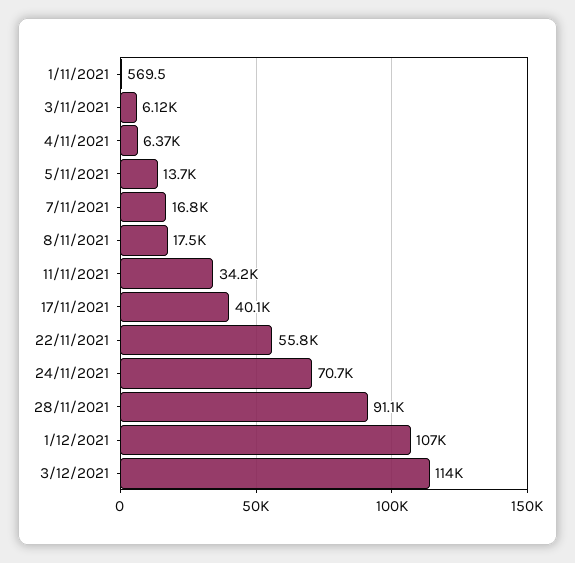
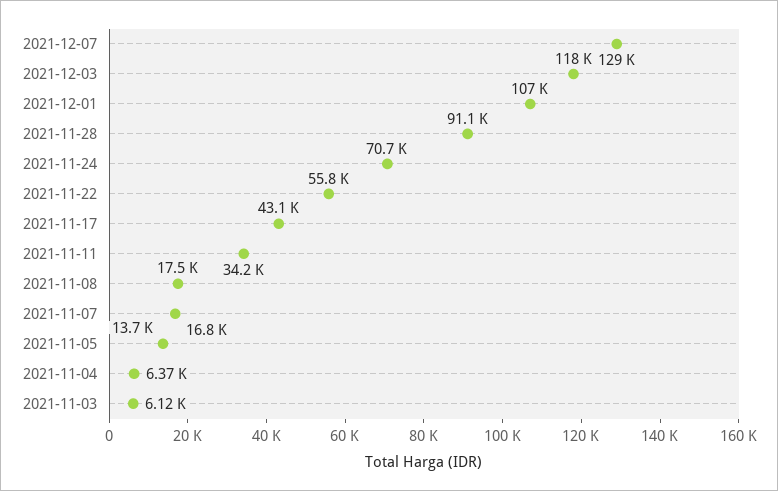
1/11/2021: 569.5 -> none
17/11/2021: 40100 -> 43100
3/12/2021: 114000 -> 118000
2021-12-07: none -> 129000

